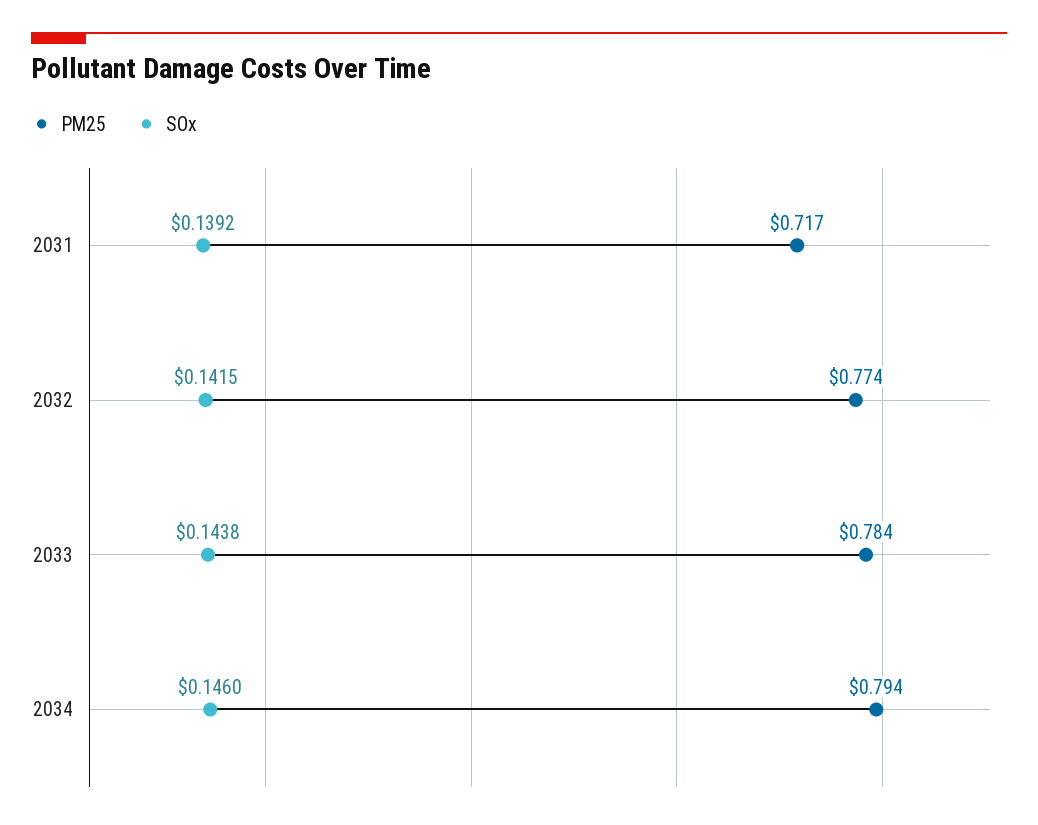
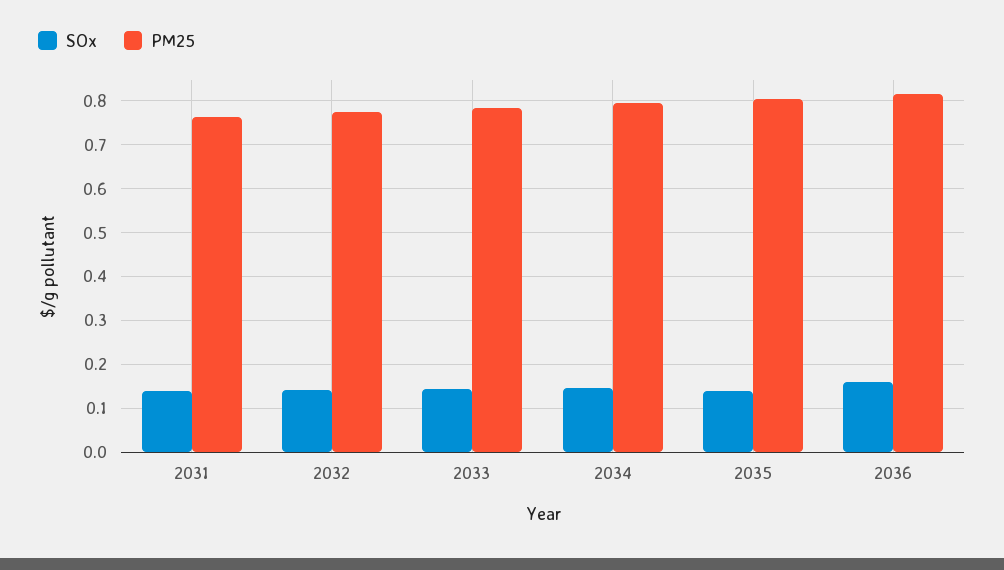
PM25, 2031: 0.717 -> 0.76
SOx, 2035: none -> 0.14
PM25, 2035: none -> 0.8
SOx, 2036: none -> 0.16
PM25, 2036: none -> 0.82

